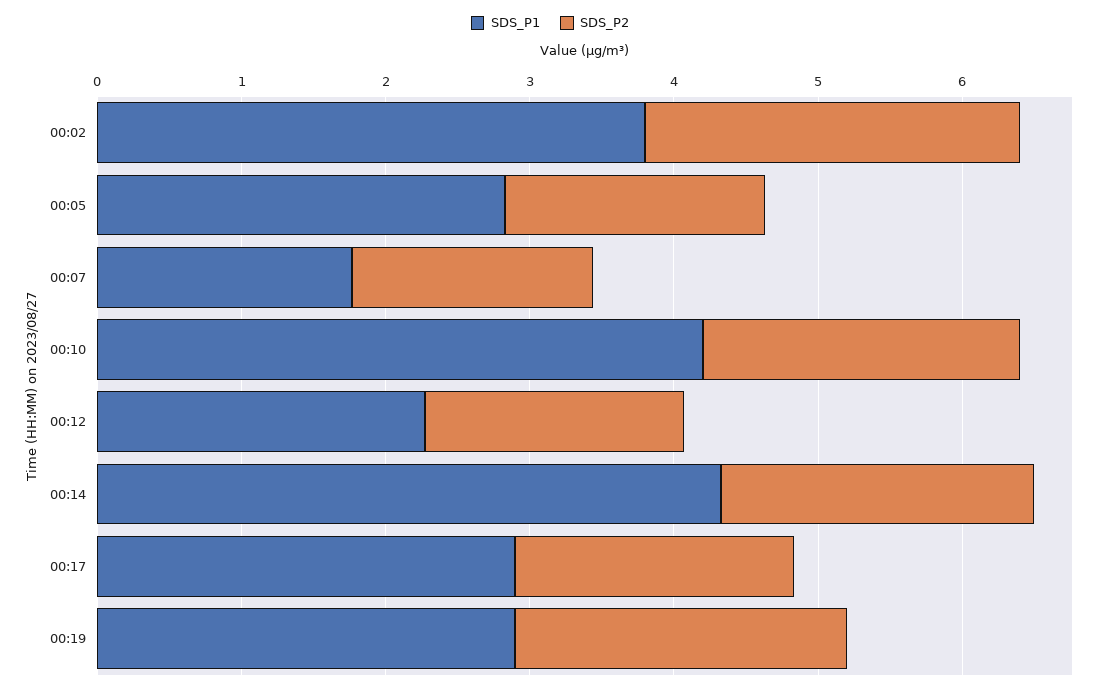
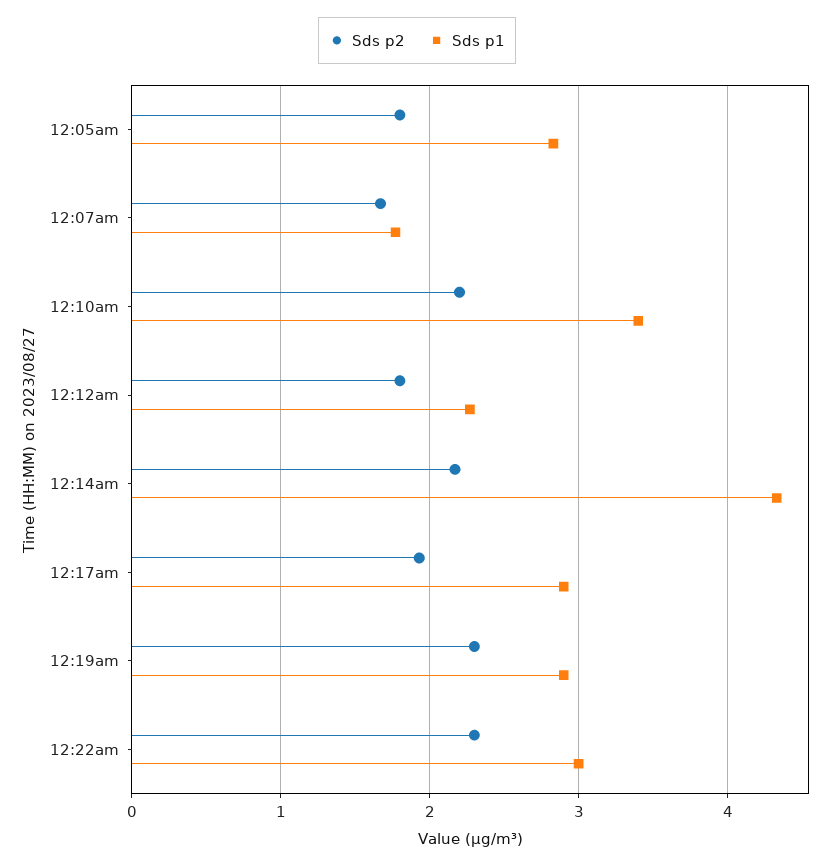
SDS_P1, 00:02: 3.8 -> none
SDS_P2, 00:02: 2.6 -> none
SDS_P1, 00:10: 4.2 -> 3.4
SDS_P2, 12:22am: none -> 2.3
SDS_P1, 12:22am: none -> 3

